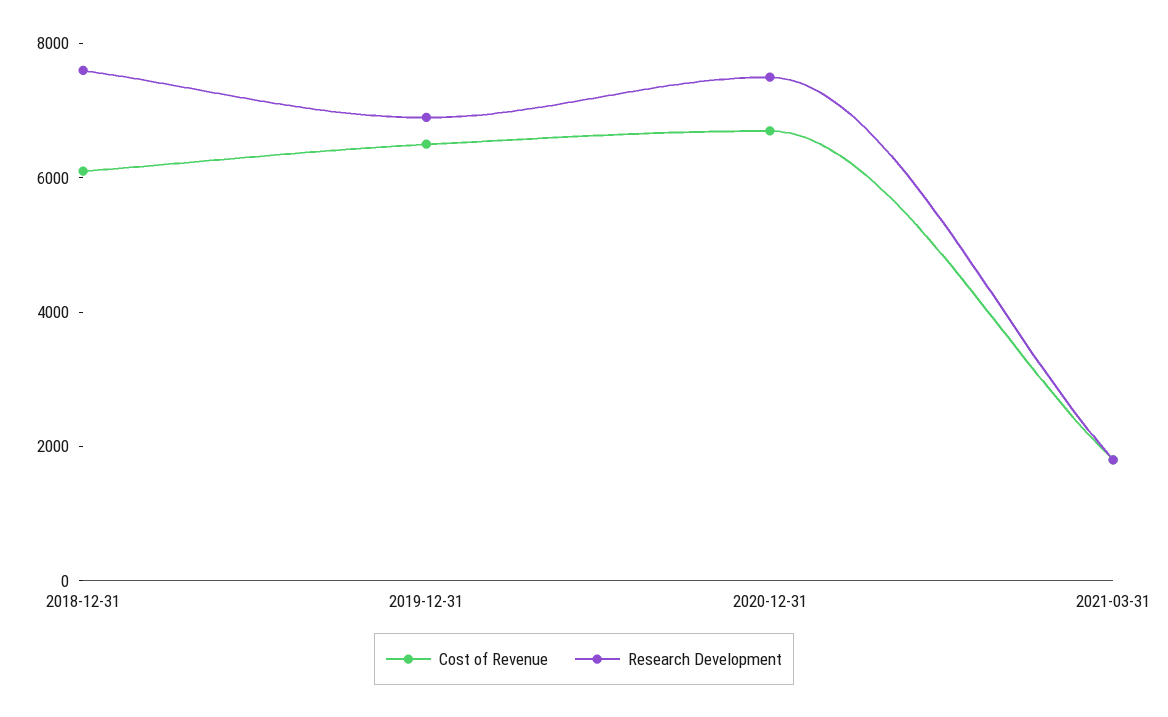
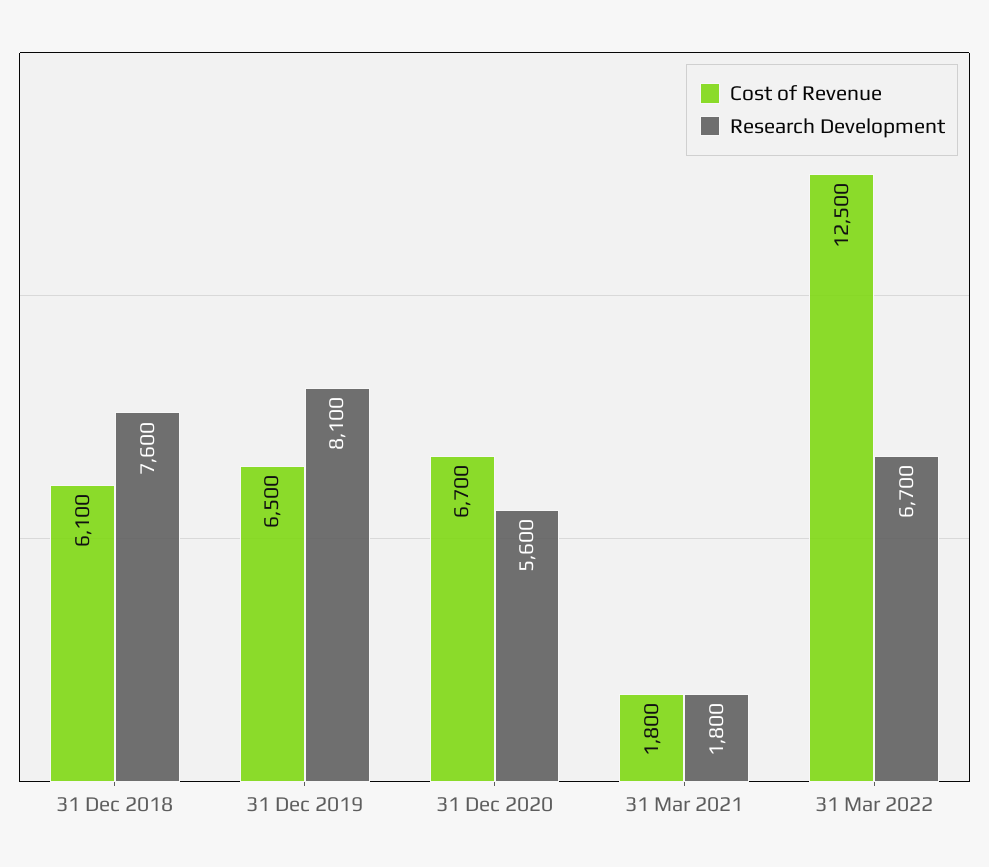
Research Development, 2019-12-31: 7000 -> 8100
Research Development, 2020-12-31: 7500 -> 5600
Cost of Revenue, 31 Mar 2022: none -> 12500
Research Development, 31 Mar 2022: none -> 6700

